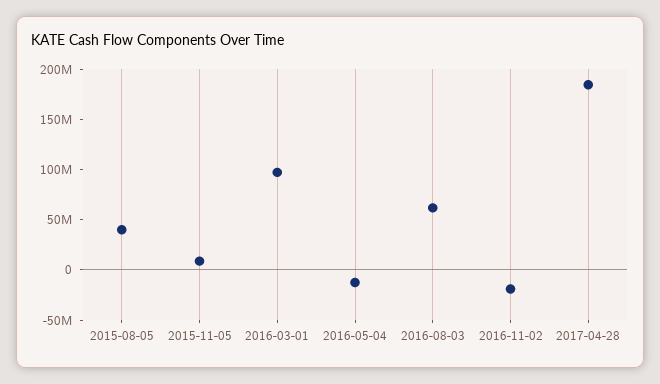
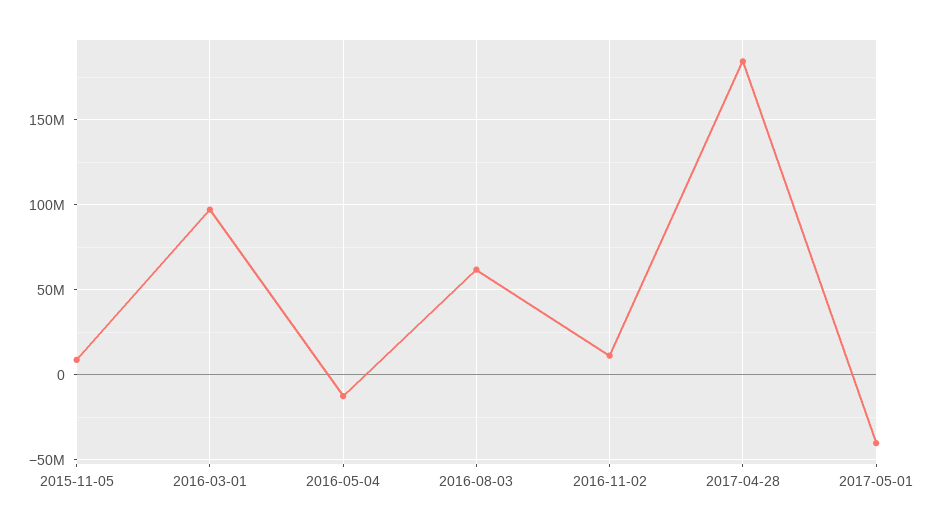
2015-08-05: 40000000 -> none
2016-11-02: -20000000 -> 10000000
2017-05-01: none -> -40000000

